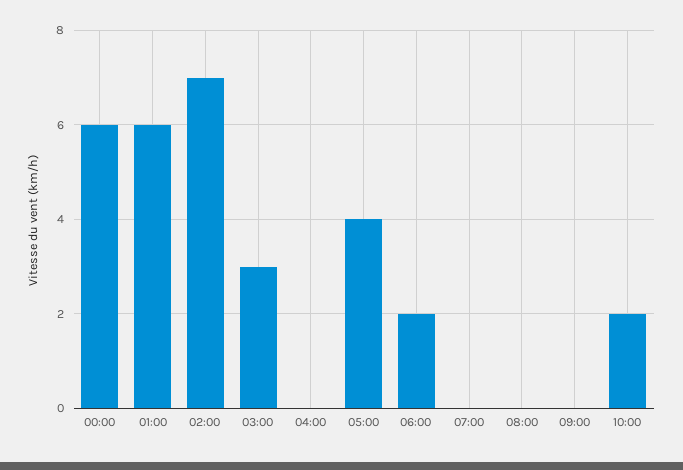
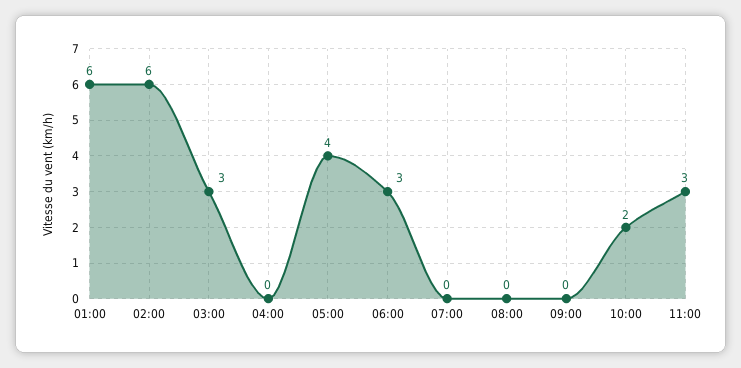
00:00: 6 -> none
02:00: 7 -> 6
06:00: 2 -> 3
11:00: none -> 3

